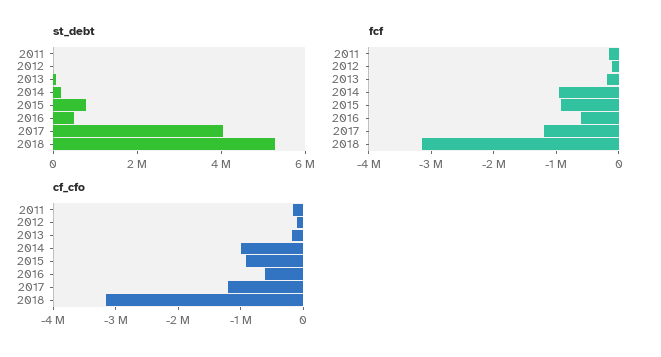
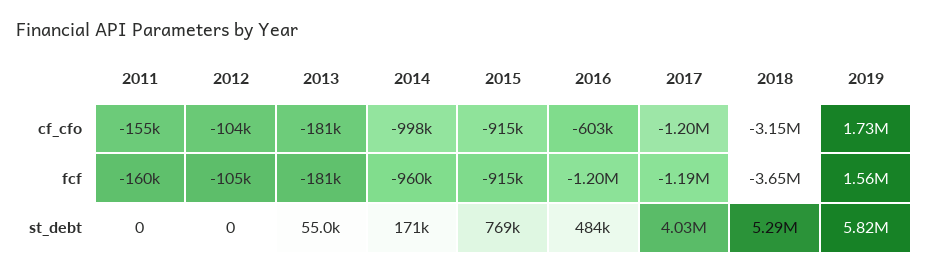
fcf, 2016: -600000 -> -1200000
fcf, 2018: -3200000 -> -3650000
cf_cfo, 2019: none -> 1730000
fcf, 2019: none -> 1560000
st_debt, 2019: none -> 5820000

